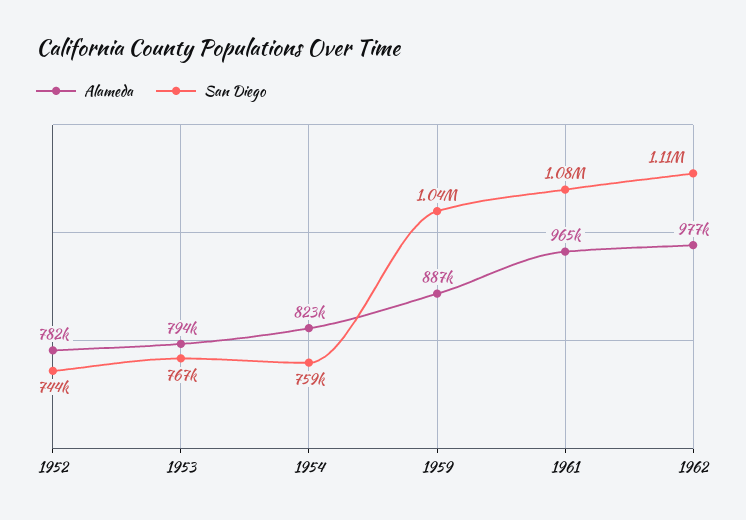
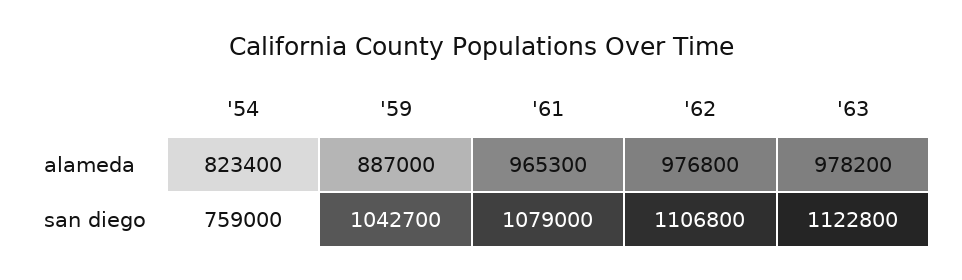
Alameda, 1952: 782000 -> none
San Diego, 1952: 744000 -> none
Alameda, 1953: 794000 -> none
San Diego, 1953: 767000 -> none
Alameda, '63: none -> 978200
San Diego, '63: none -> 1122800

